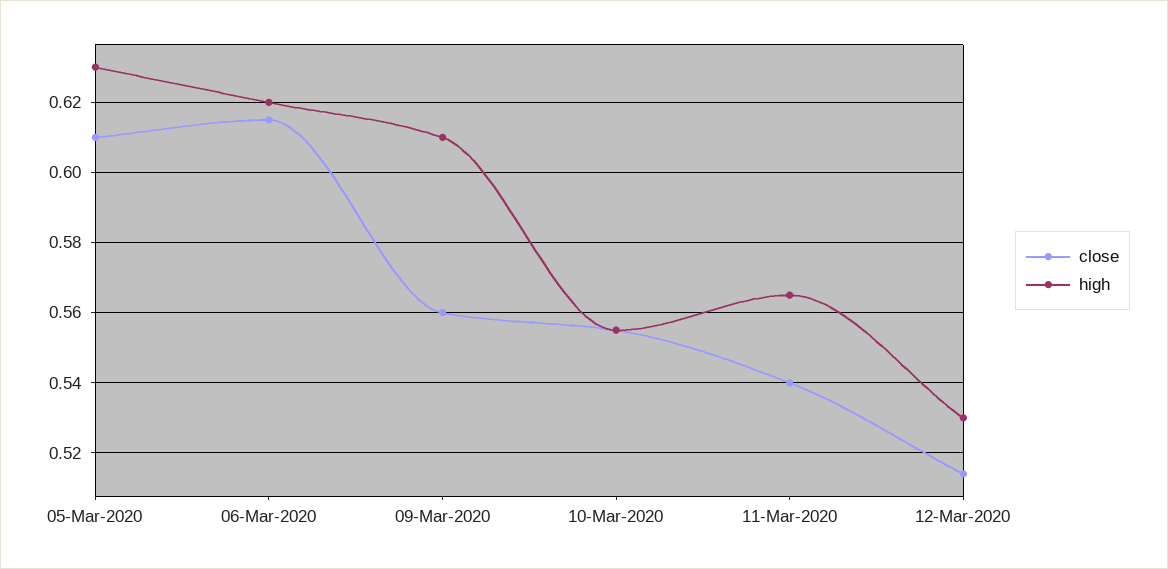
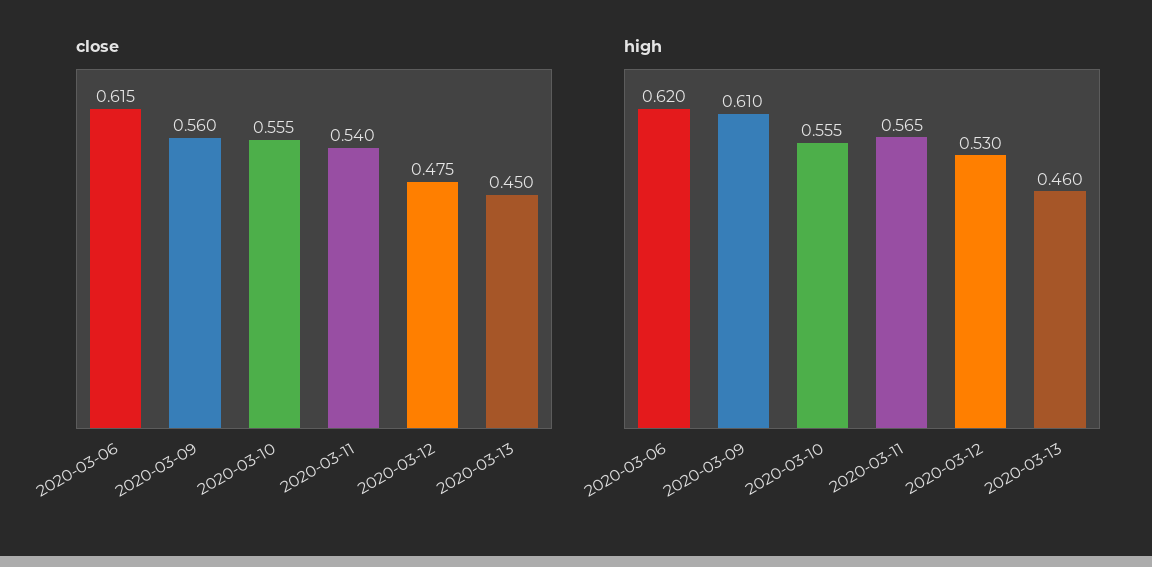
close, 05-Mar-2020: 0.61 -> none
high, 05-Mar-2020: 0.63 -> none
close, 12-Mar-2020: 0.515 -> 0.475
close, 2020-03-13: none -> 0.45
high, 2020-03-13: none -> 0.46

